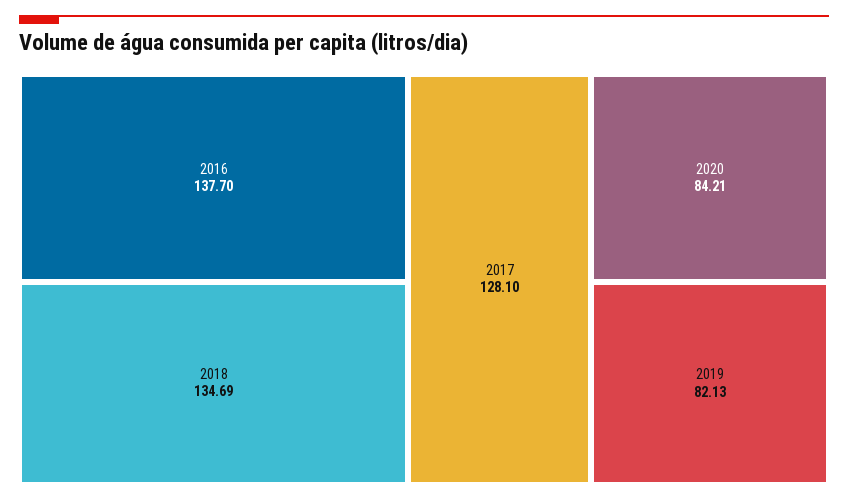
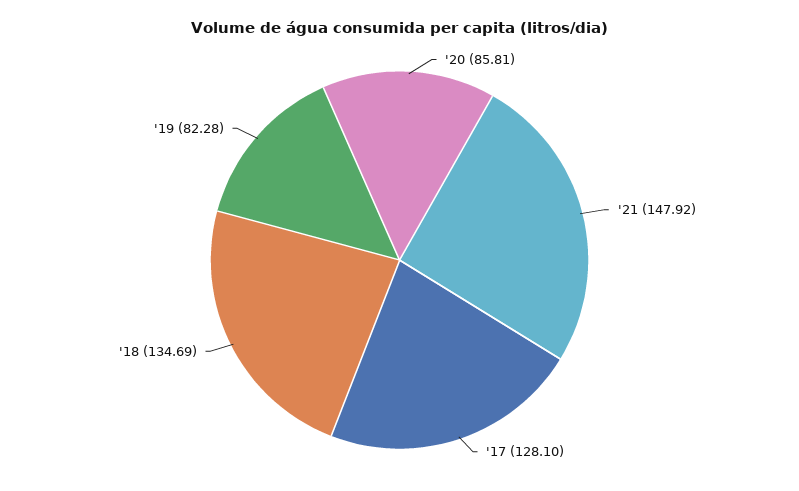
2016: 137.7 -> none
2020: 84.21 -> 85.81
2019: 82.13 -> 82.28
'21: none -> 147.92

